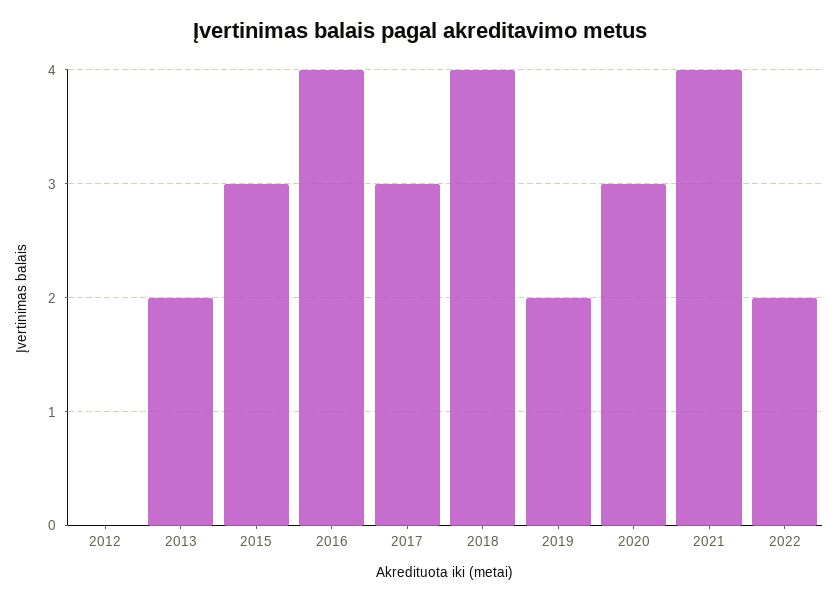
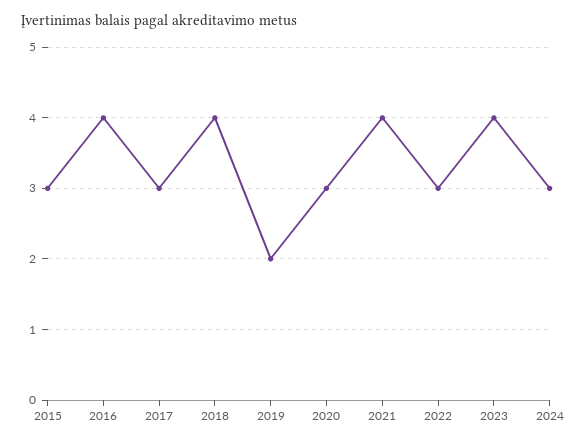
2012: 0 -> none
2013: 2 -> none
2022: 2 -> 3
2023: none -> 4
2024: none -> 3

